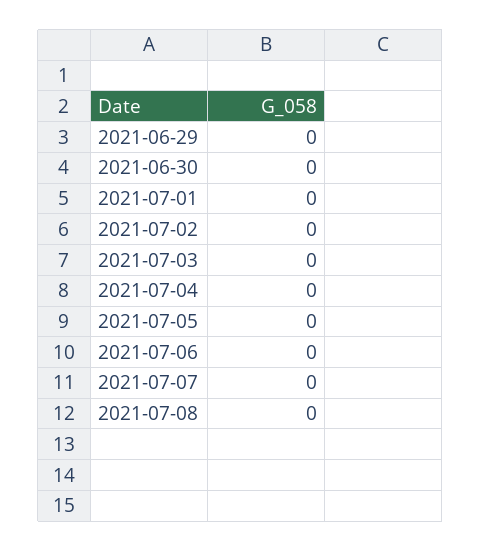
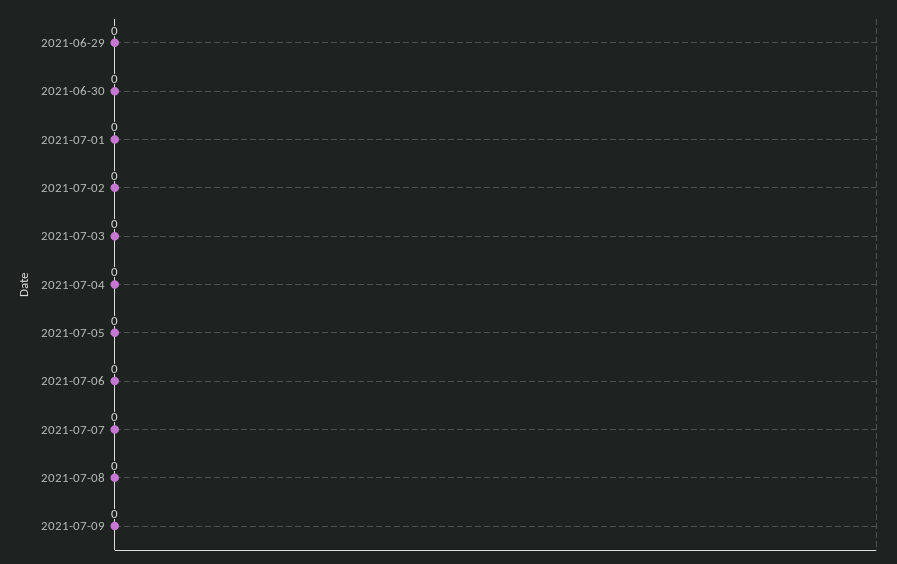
2021-07-09: none -> 0

